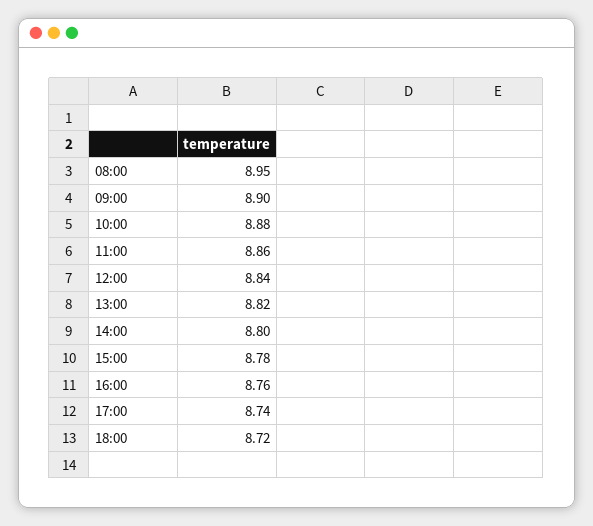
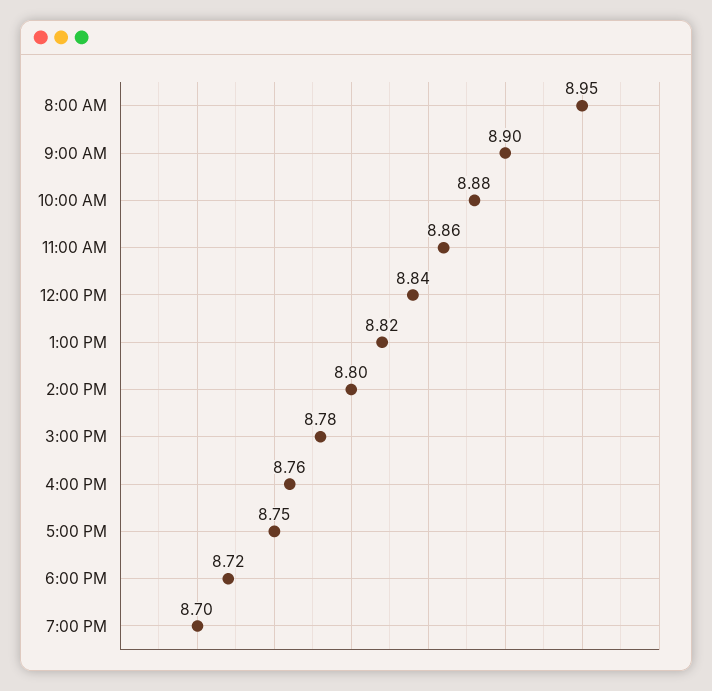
17:00: 8.74 -> 8.75
7:00 PM: none -> 8.7

